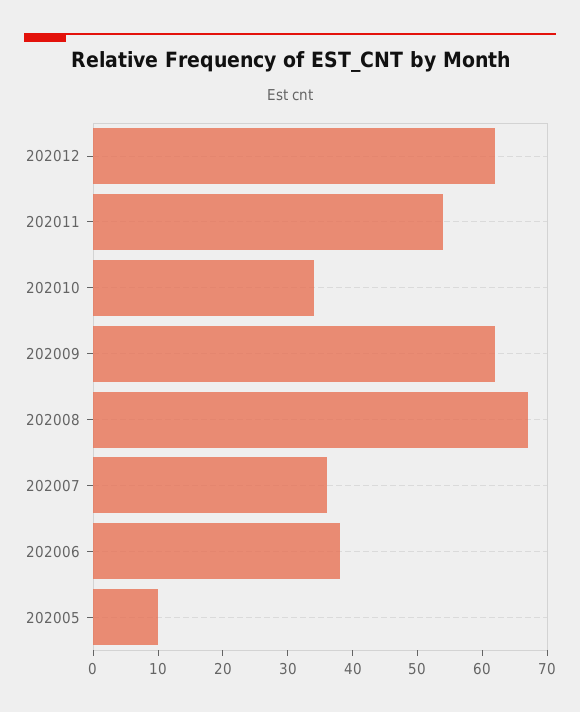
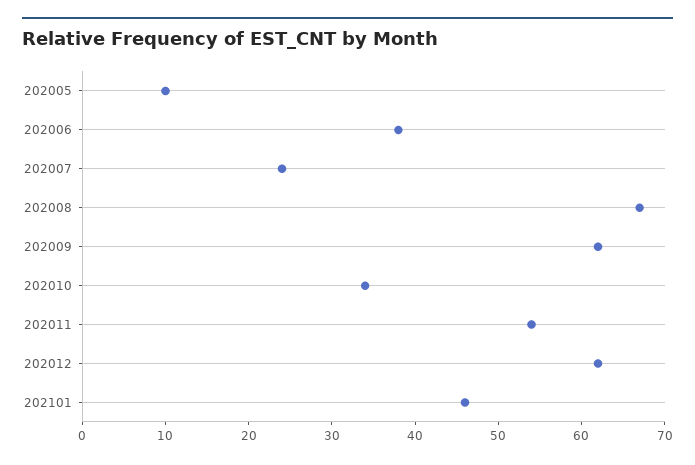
202007: 35 -> 24
202101: none -> 46

